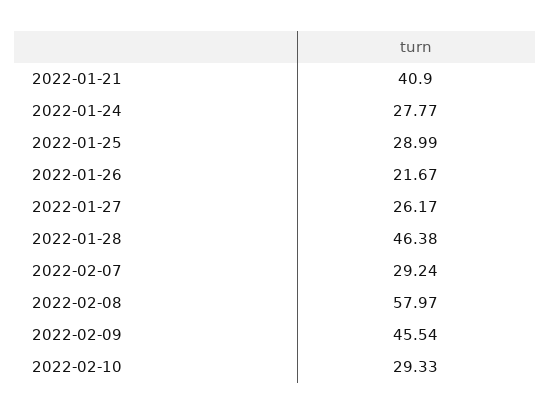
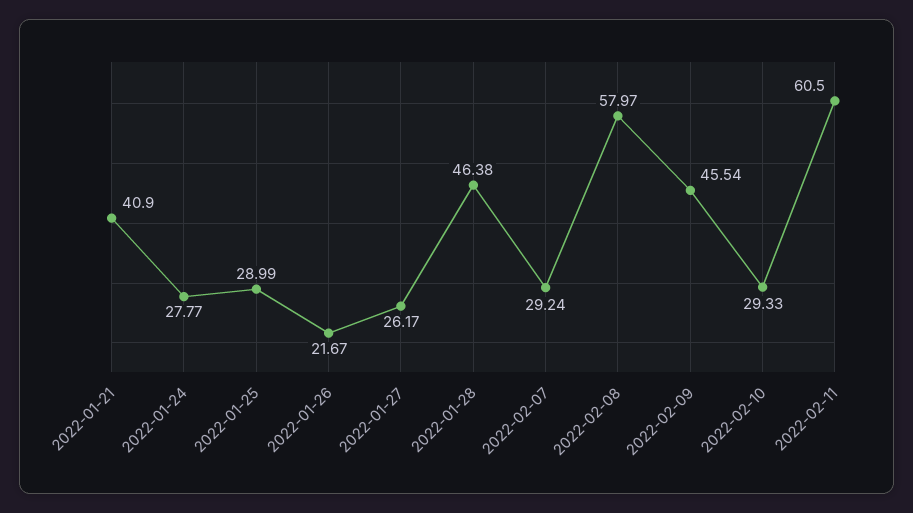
2022-02-11: none -> 60.5

